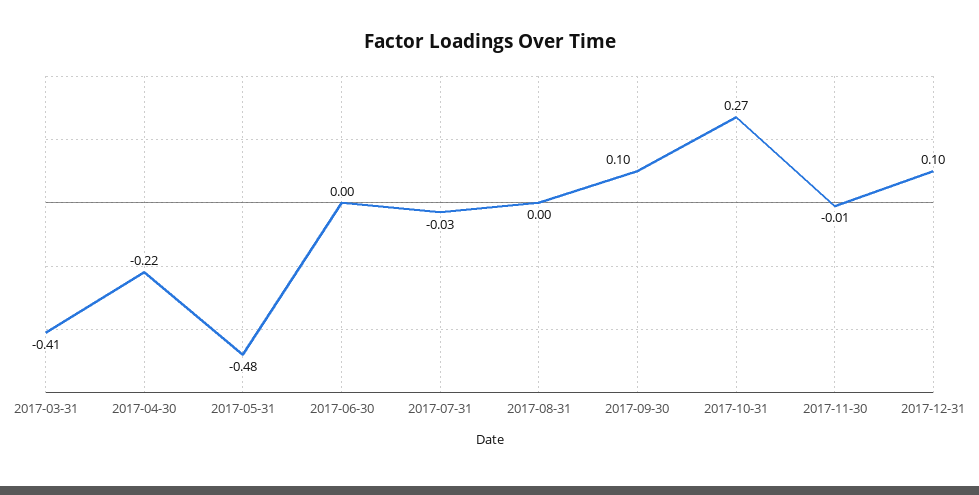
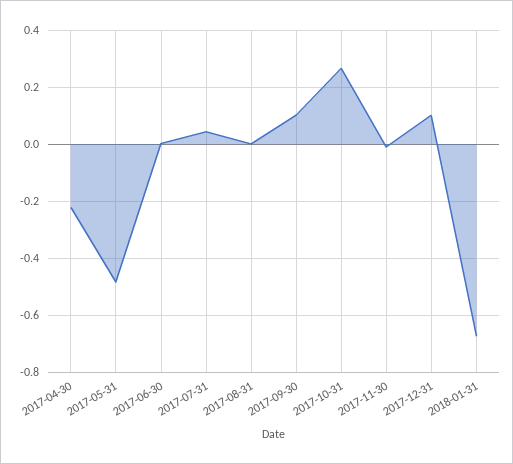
2017-03-31: -0.41 -> none
2017-07-31: -0.03 -> 0.05
2018-01-31: none -> -0.675

